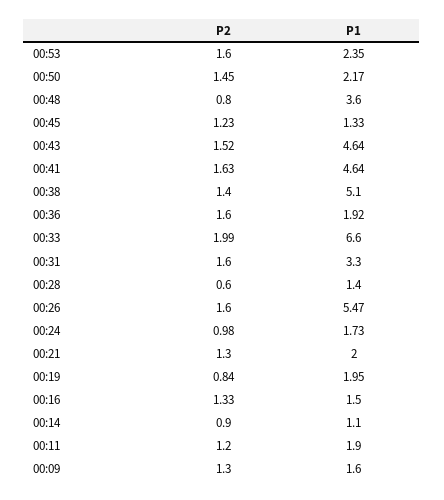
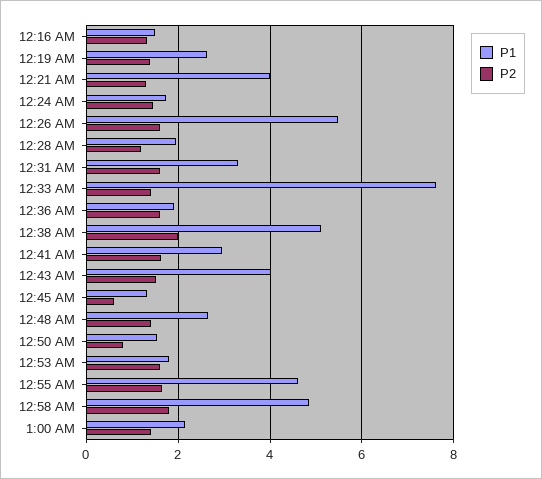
P1, 00:53: 2.35 -> 1.8
P2, 00:50: 1.45 -> 0.8
P1, 00:50: 2.17 -> 1.6
P2, 00:48: 0.8 -> 1.4
P1, 00:48: 3.6 -> 2.6
P2, 00:45: 1.23 -> 0.6
P1, 00:43: 4.64 -> 4
P1, 00:41: 4.64 -> 3
P2, 00:38: 1.4 -> 2
P2, 00:33: 1.99 -> 1.4
P1, 00:33: 6.6 -> 7.6
P2, 00:28: 0.6 -> 1.2
P1, 00:28: 1.4 -> 2
P2, 00:24: 0.98 -> 1.4
P1, 00:21: 2 -> 4
P2, 00:19: 0.84 -> 1.4
P1, 00:19: 1.95 -> 2.6
P2, 00:14: 0.9 -> none
P1, 00:14: 1.1 -> none
P2, 00:11: 1.2 -> none
P1, 00:11: 1.9 -> none
P2, 00:09: 1.3 -> none
P1, 00:09: 1.6 -> none
P1, 12:55 AM: none -> 4.6
P2, 12:55 AM: none -> 1.6
P1, 12:58 AM: none -> 4.8
P2, 12:58 AM: none -> 1.8
P1, 1:00 AM: none -> 2.2
P2, 1:00 AM: none -> 1.4

